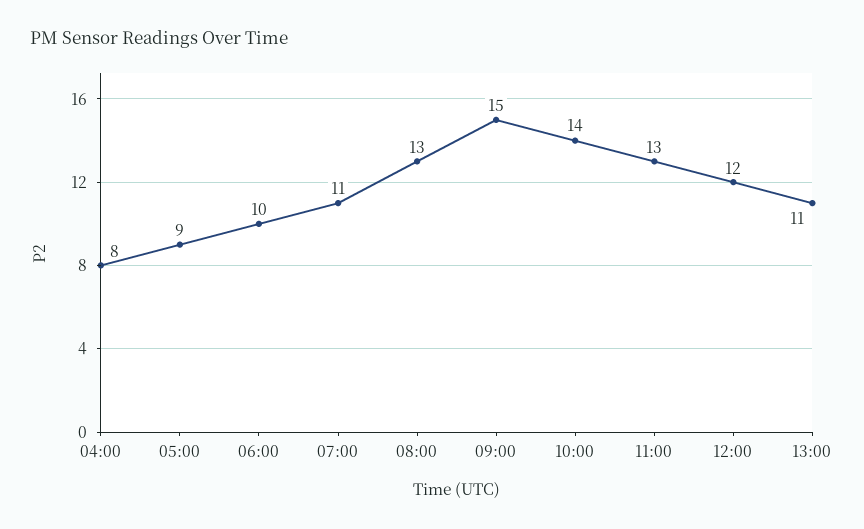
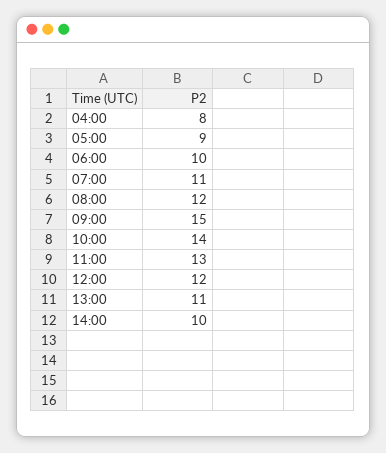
08:00: 13 -> 12
14:00: none -> 10

